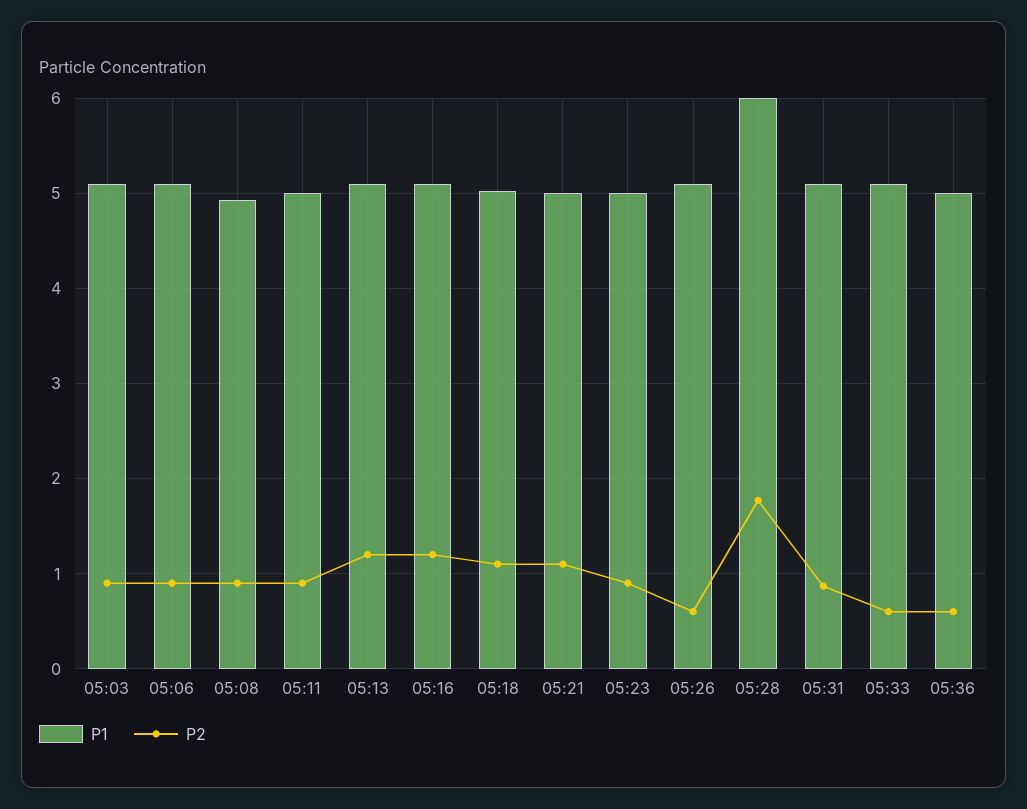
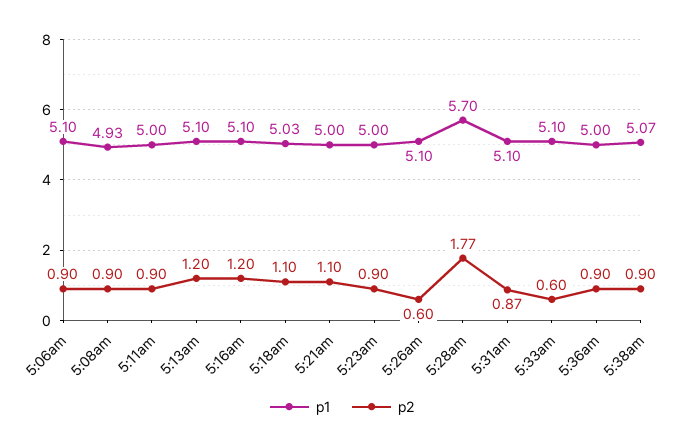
P1, 05:03: 5.1 -> none
P2, 05:03: 0.9 -> none
P1, 05:28: 6 -> 5.7
P2, 05:36: 0.6 -> 0.9
P1, 5:38am: none -> 5.07
P2, 5:38am: none -> 0.9

